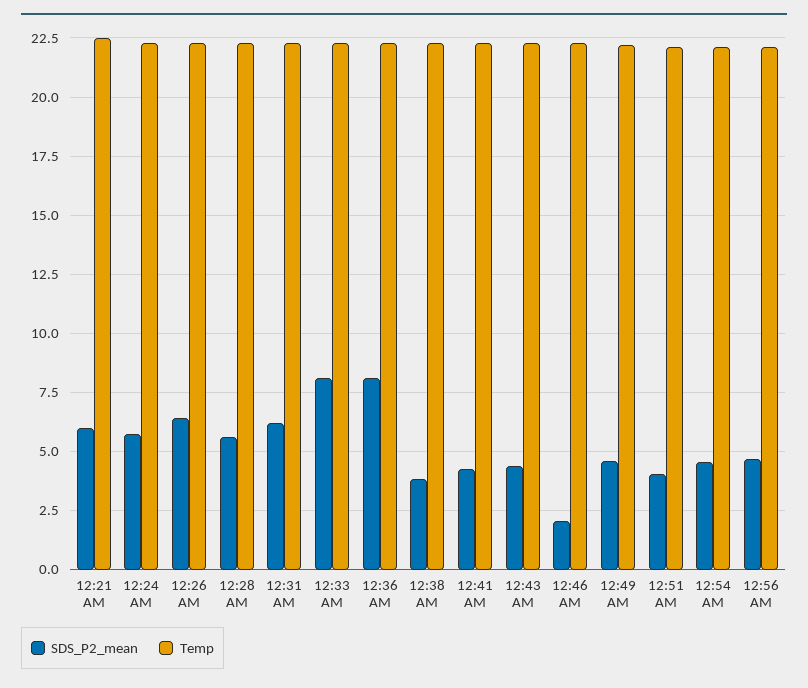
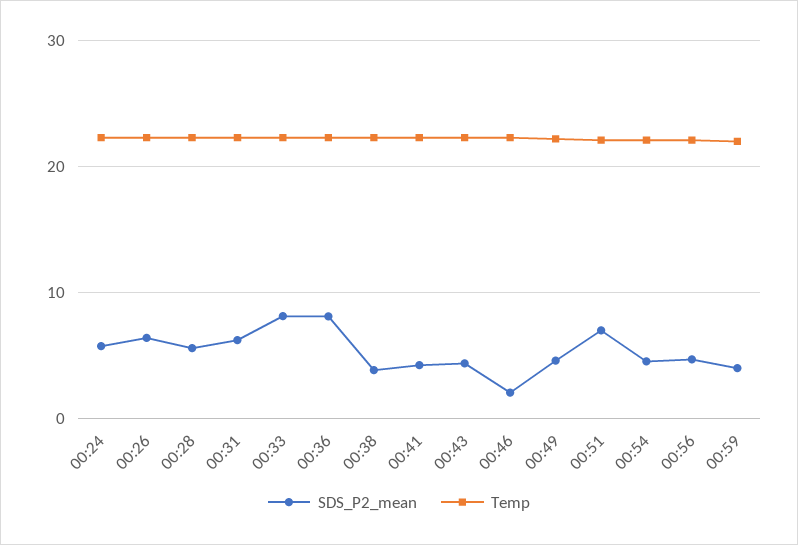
SDS_P2_mean, 12:21 AM: 6 -> none
Temp, 12:21 AM: 22.5 -> none
SDS_P2_mean, 12:51 AM: 4 -> 7
SDS_P2_mean, 00:59: none -> 4
Temp, 00:59: none -> 22

